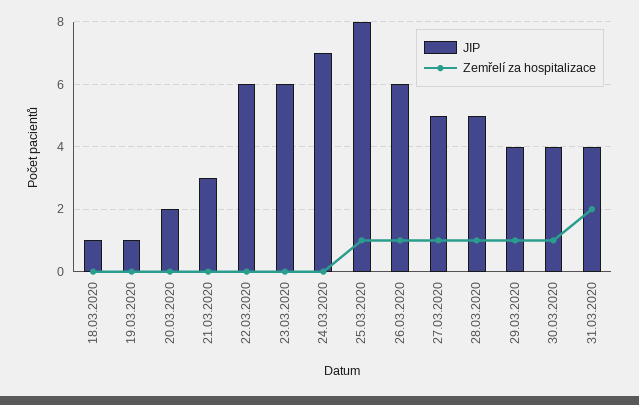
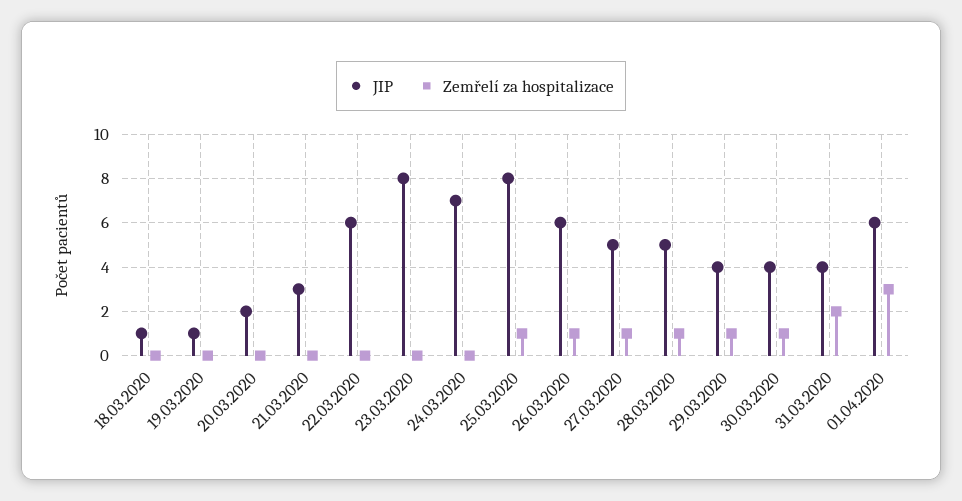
JIP, 23.03.2020: 6 -> 8
JIP, 01.04.2020: none -> 6
Zemřelí za hospitalizace, 01.04.2020: none -> 3

